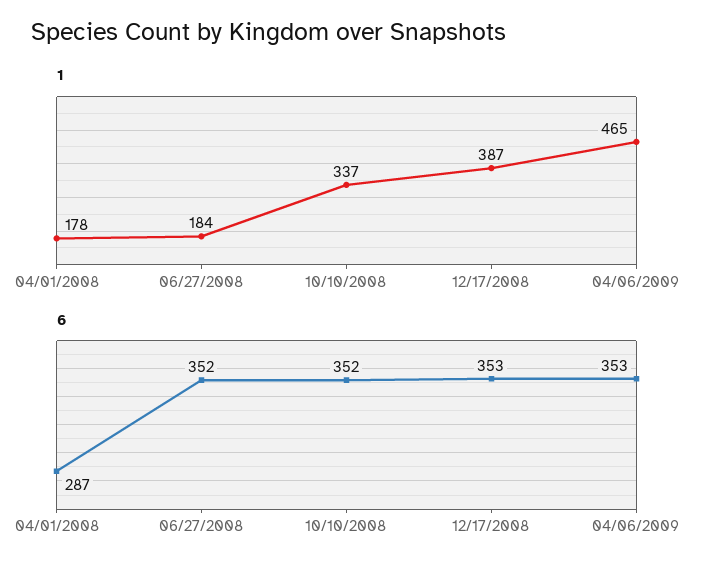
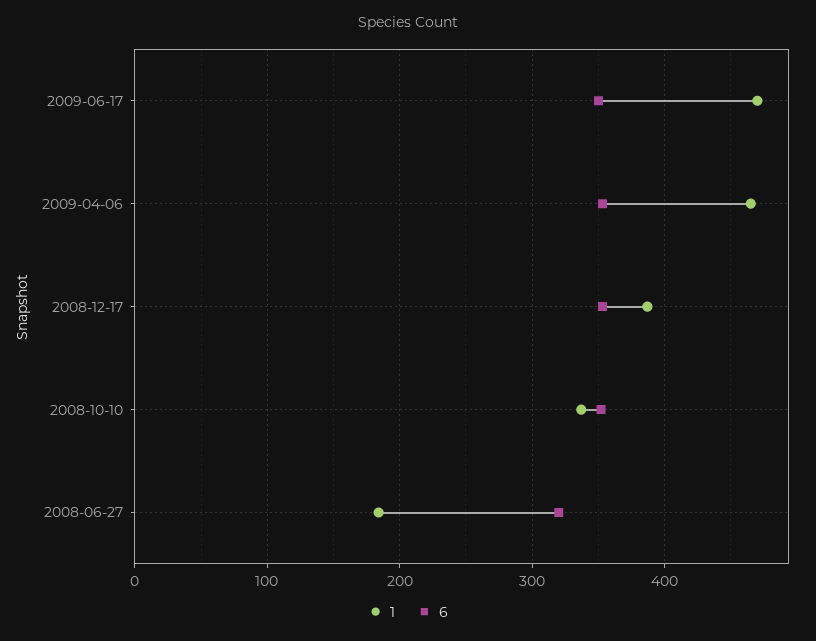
1, 04/01/2008: 178 -> none
6, 04/01/2008: 287 -> none
6, 06/27/2008: 352 -> 320
1, 2009-06-17: none -> 470
6, 2009-06-17: none -> 350

